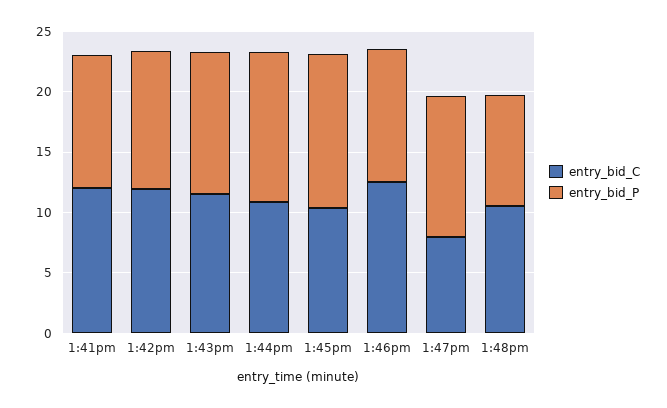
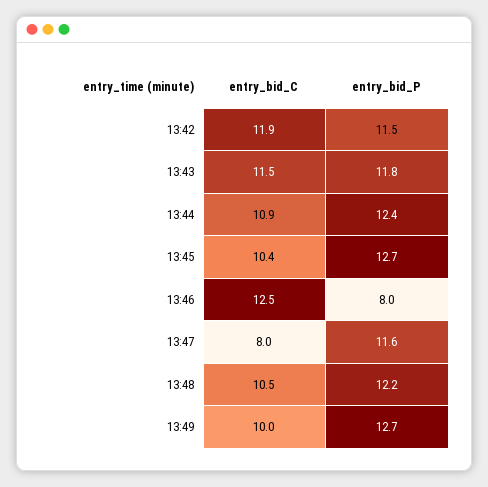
entry_bid_C, 1:41pm: 12 -> none
entry_bid_P, 1:41pm: 11 -> none
entry_bid_P, 1:46pm: 11 -> 8
entry_bid_P, 1:48pm: 9 -> 12.2
entry_bid_C, 13:49: none -> 10
entry_bid_P, 13:49: none -> 12.7

